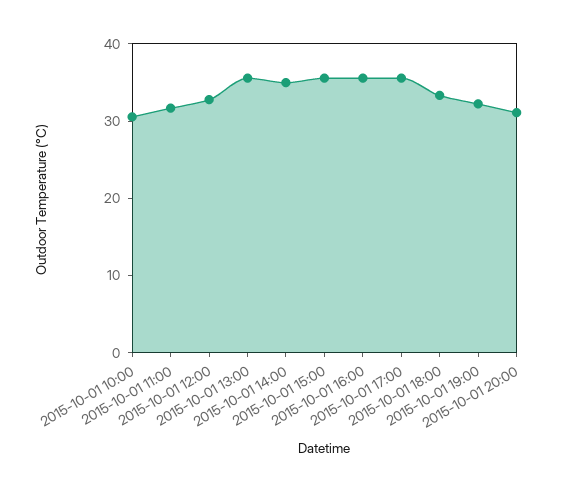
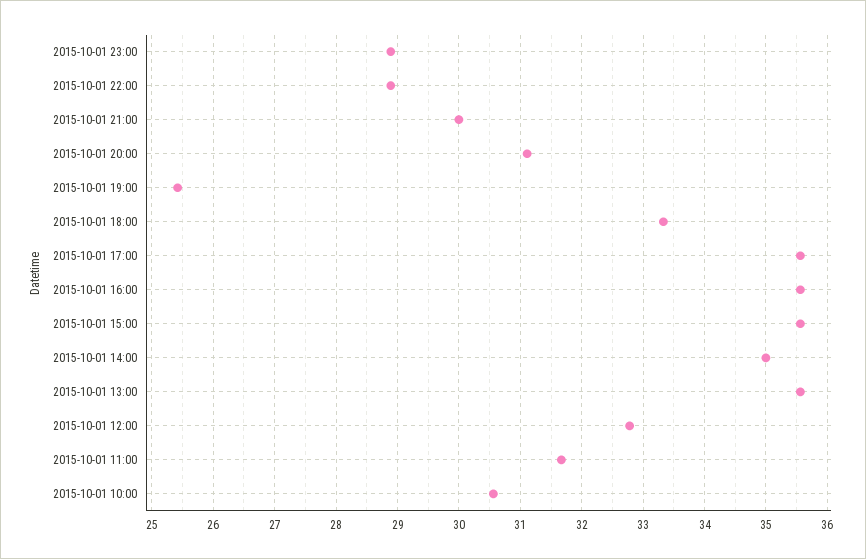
2015-10-01 19:00: 32 -> 25.4
2015-10-01 23:00: none -> 28.9
2015-10-01 22:00: none -> 28.9
2015-10-01 21:00: none -> 30

